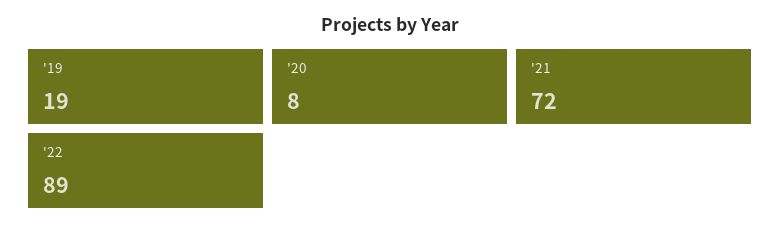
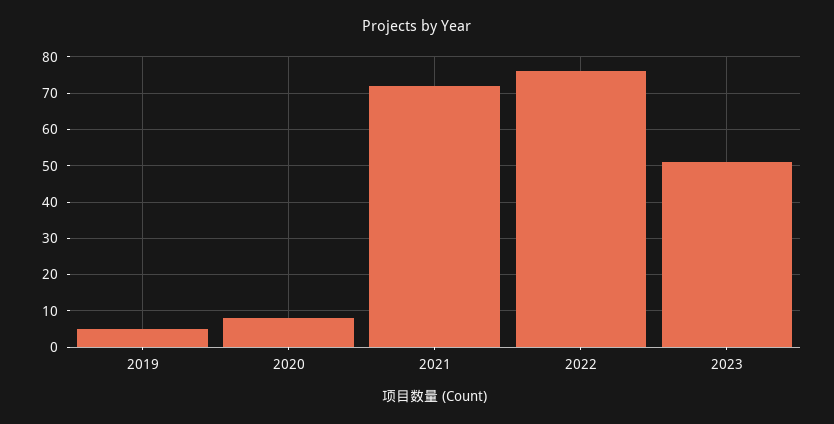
'19: 19 -> 5
'22: 89 -> 75
2023: none -> 50

